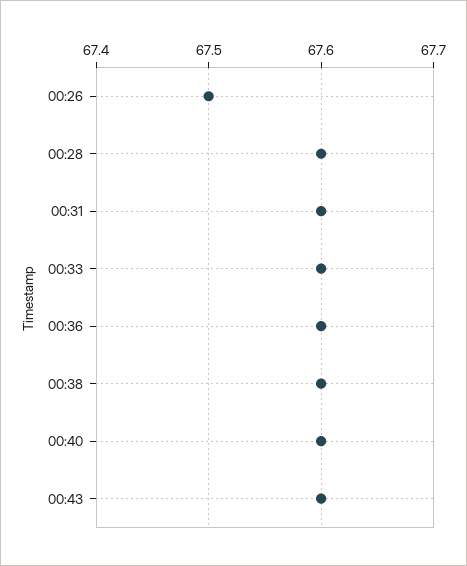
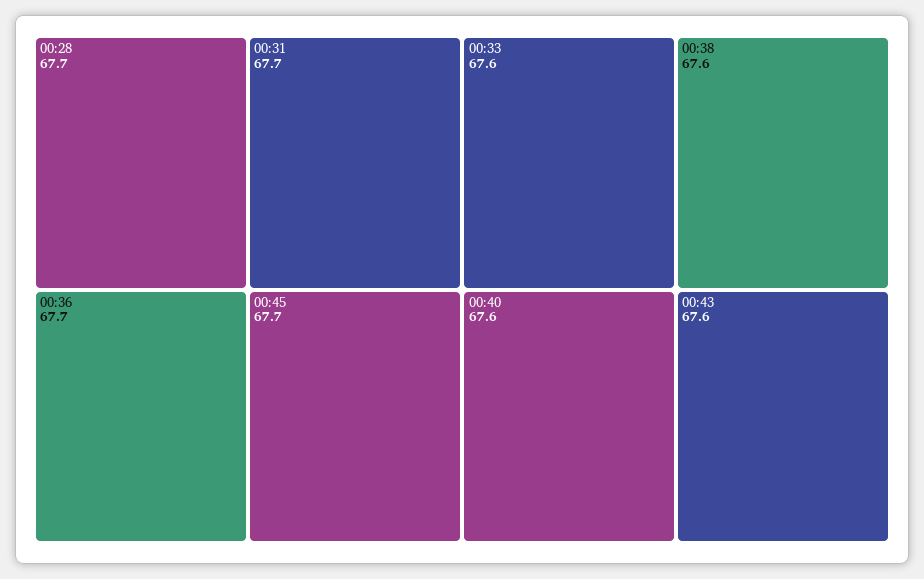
00:26: 67.5 -> none
00:28: 67.6 -> 67.7
00:31: 67.6 -> 67.7
00:36: 67.6 -> 67.7
00:45: none -> 67.7

